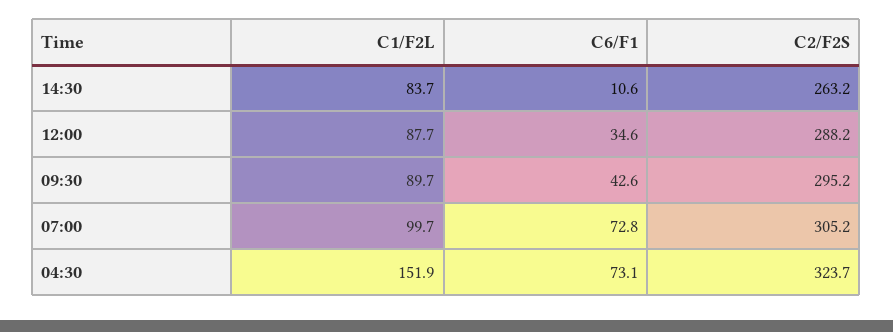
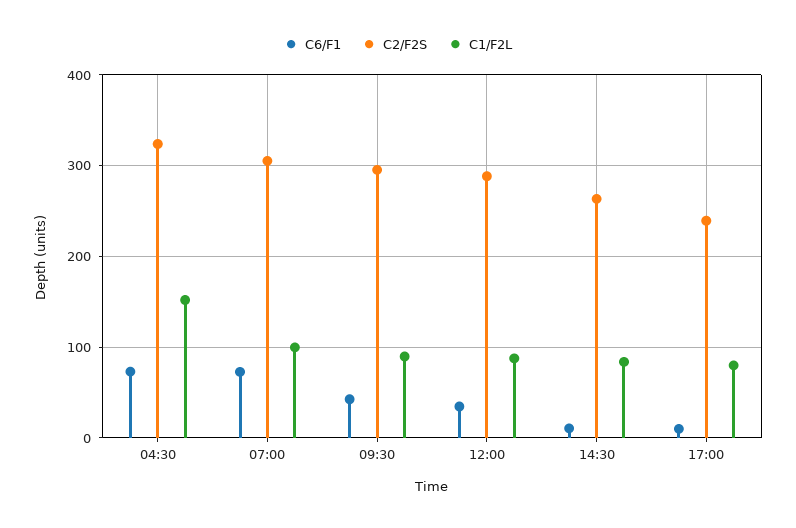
C6/F1, 17:00: none -> 10
C2/F2S, 17:00: none -> 240
C1/F2L, 17:00: none -> 80

